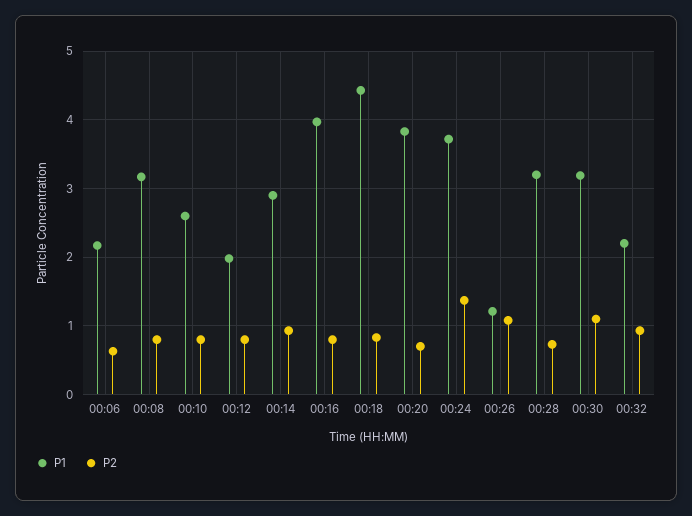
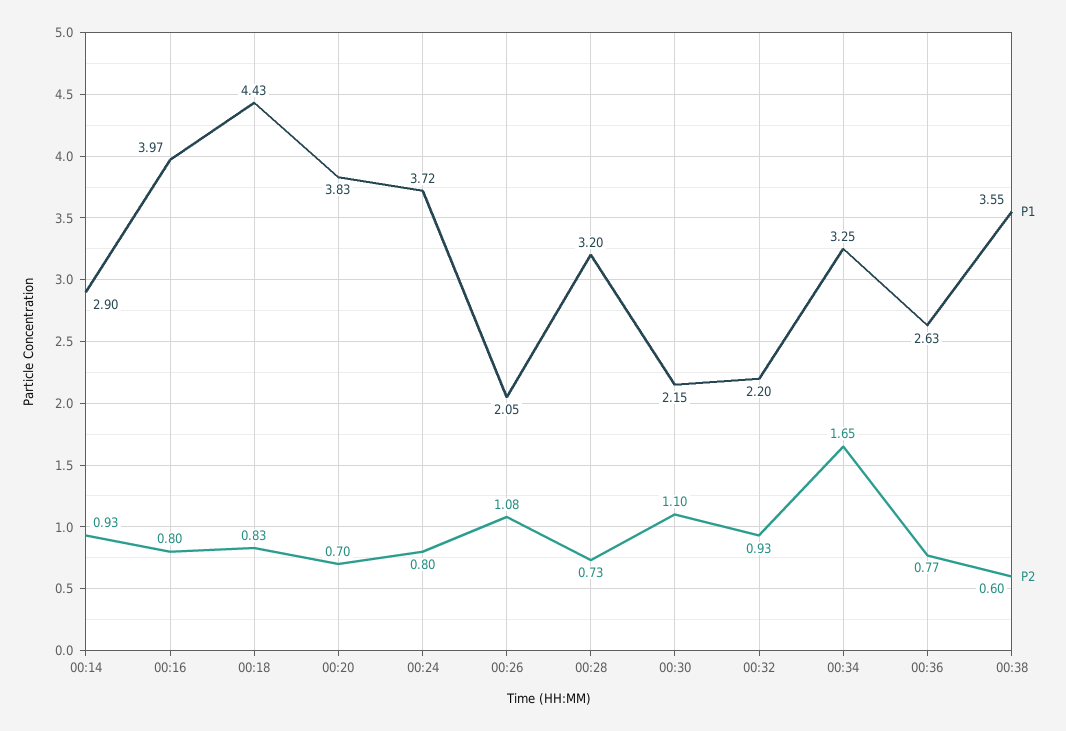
P1, 00:06: 2.2 -> none
P2, 00:06: 0.6 -> none
P1, 00:08: 3.2 -> none
P2, 00:08: 0.8 -> none
P1, 00:10: 2.6 -> none
P2, 00:10: 0.8 -> none
P1, 00:12: 2 -> none
P2, 00:12: 0.8 -> none
P2, 00:24: 1.4 -> 0.8
P1, 00:26: 1.2 -> 2.05
P1, 00:30: 3.2 -> 2.15
P1, 00:34: none -> 3.25
P2, 00:34: none -> 1.65
P1, 00:36: none -> 2.63
P2, 00:36: none -> 0.77
P1, 00:38: none -> 3.55
P2, 00:38: none -> 0.6

